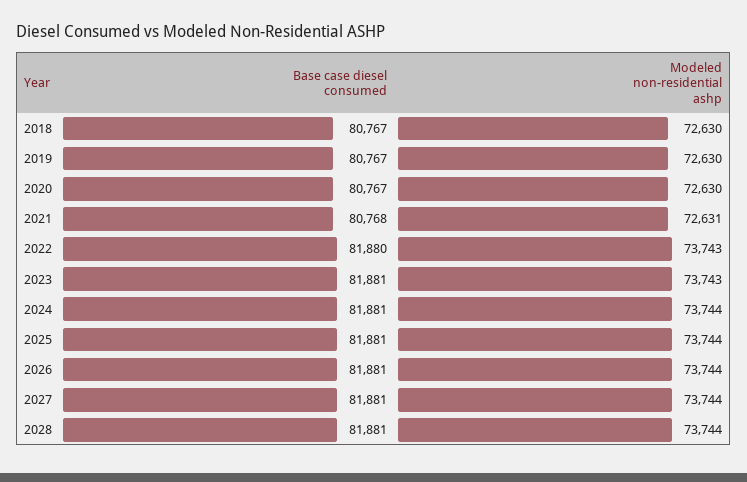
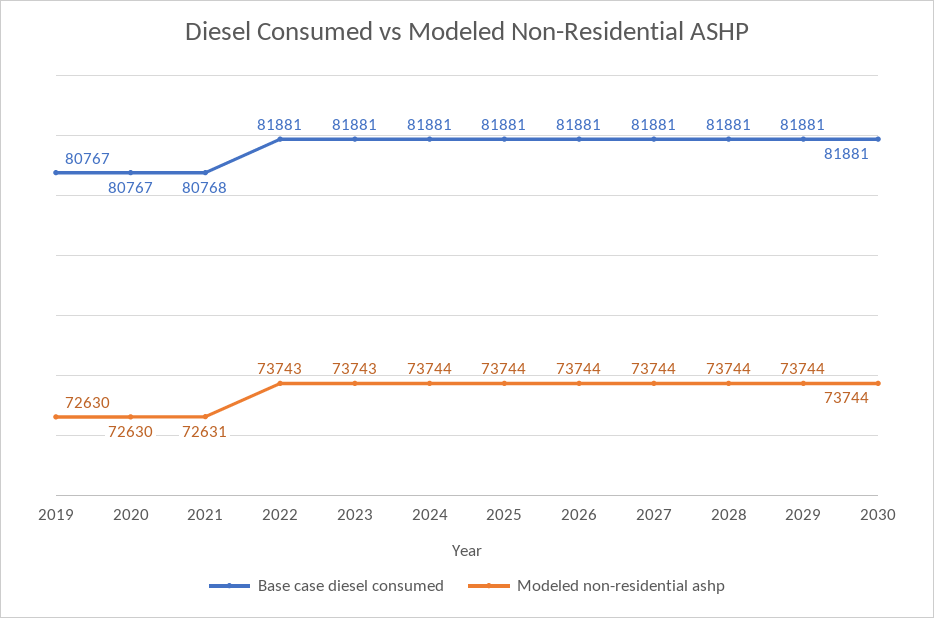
Base case diesel consumed, 2018: 80767 -> none
Modeled non-residential ashp, 2018: 72630 -> none
Base case diesel consumed, 2022: 81880 -> 81881
Base case diesel consumed, 2029: none -> 81881
Modeled non-residential ashp, 2029: none -> 73744
Base case diesel consumed, 2030: none -> 81881
Modeled non-residential ashp, 2030: none -> 73744

